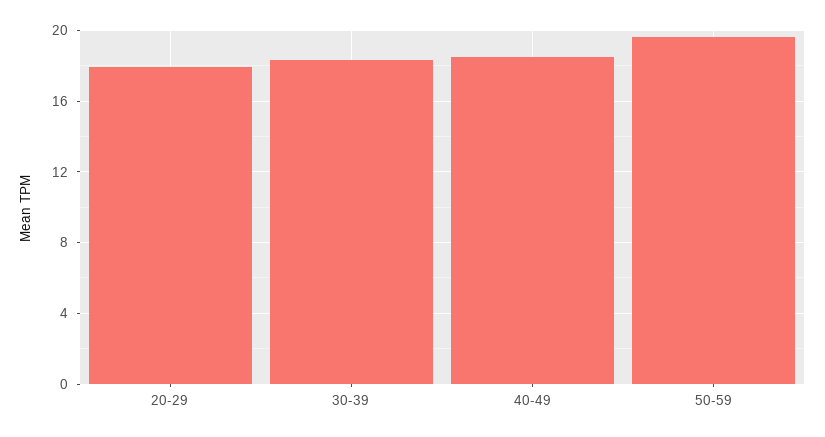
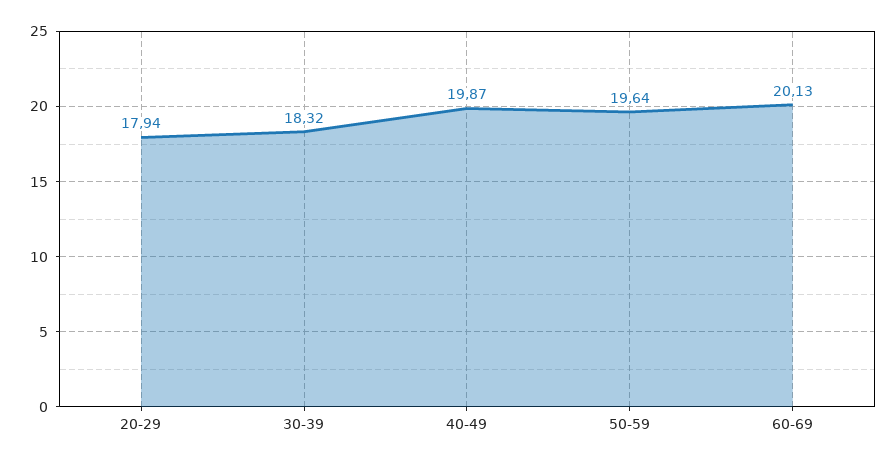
40-49: 18.5 -> 19.87
60-69: none -> 20.13

